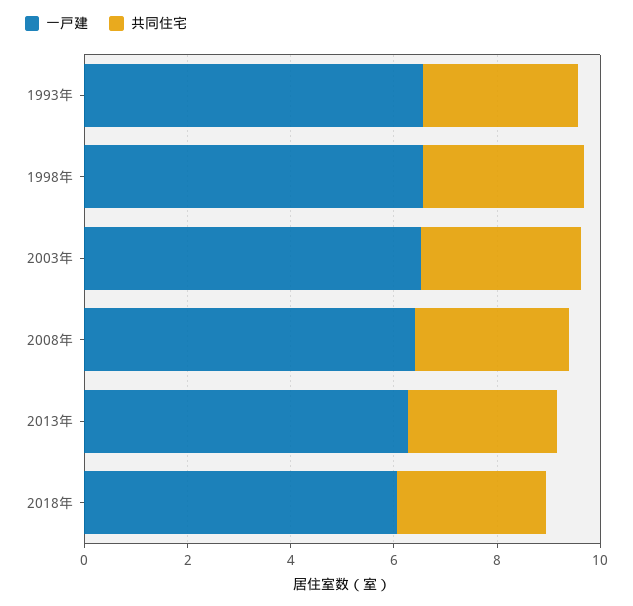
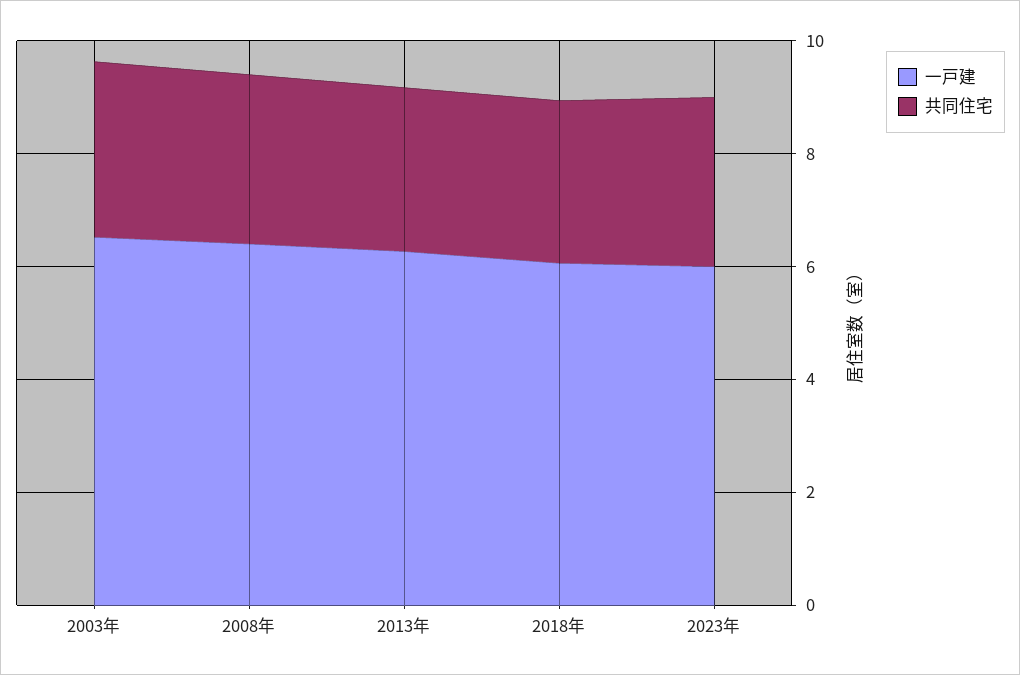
一戸建, 1993年: 6.5 -> none
共同住宅, 1993年: 3 -> none
一戸建, 1998年: 6.5 -> none
共同住宅, 1998年: 3 -> none
一戸建, 2023年: none -> 6
共同住宅, 2023年: none -> 3

